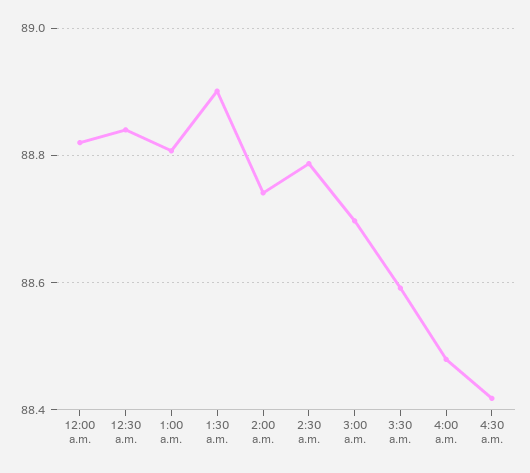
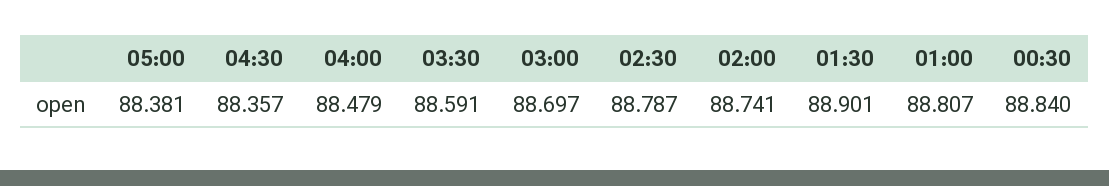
12:00 a.m.: 88.82 -> none
4:30 a.m.: 88.42 -> 88.357
05:00: none -> 88.381

